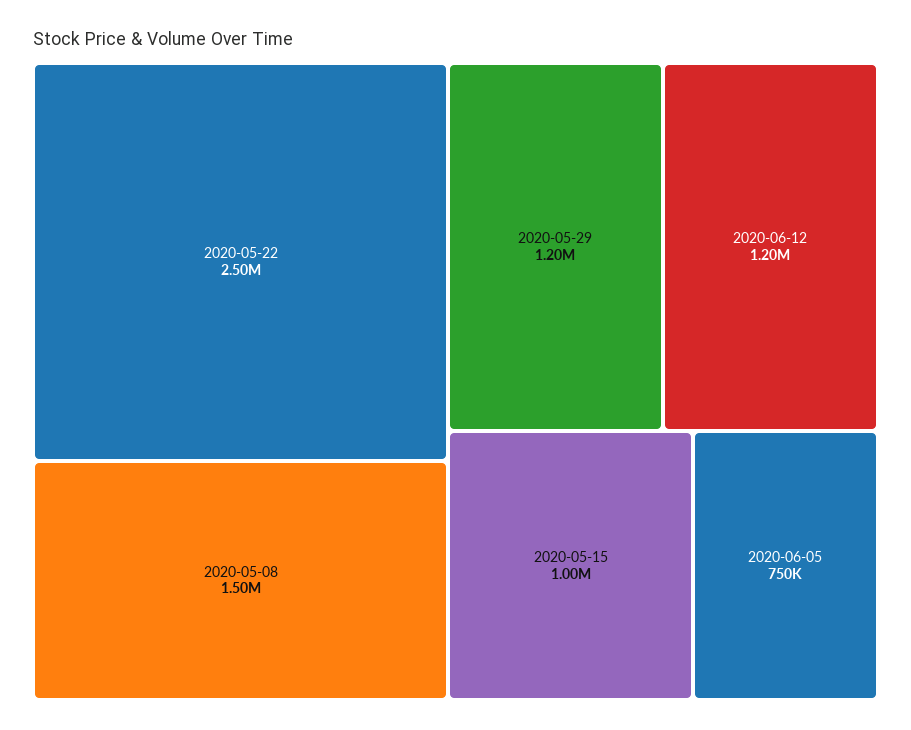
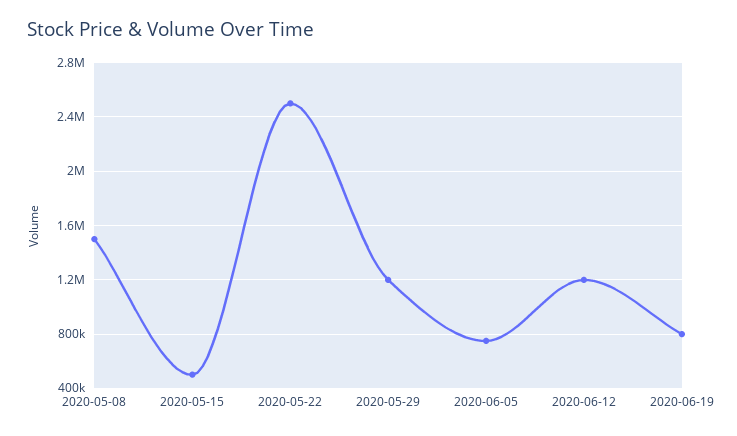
2020-05-15: 1000000 -> 500000
2020-06-19: none -> 800000

